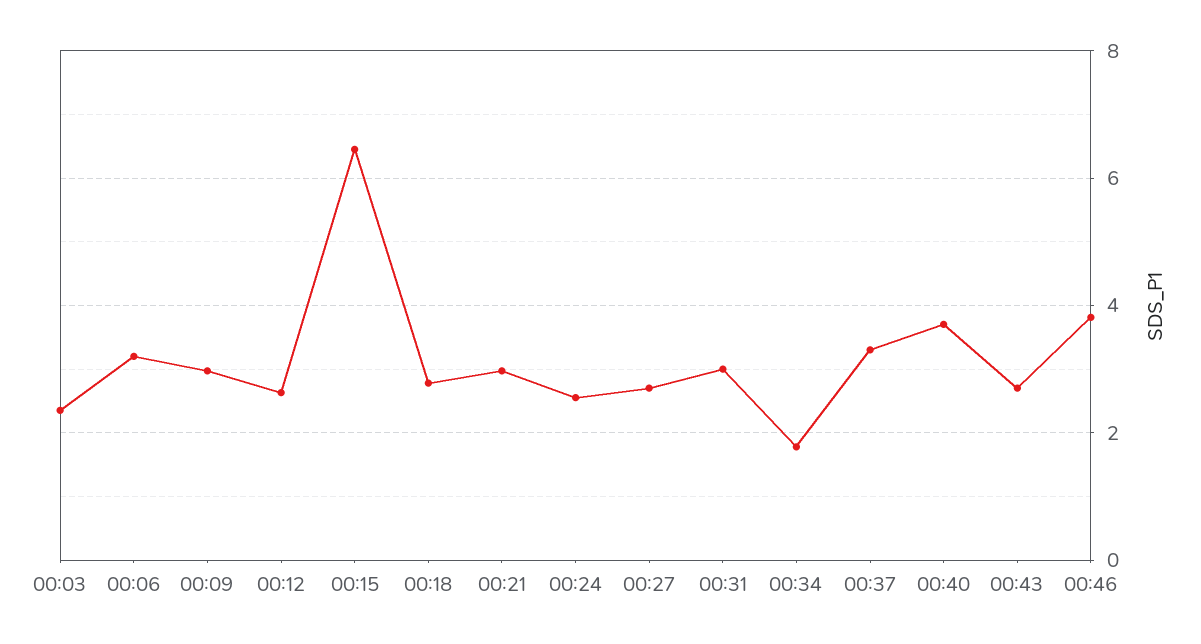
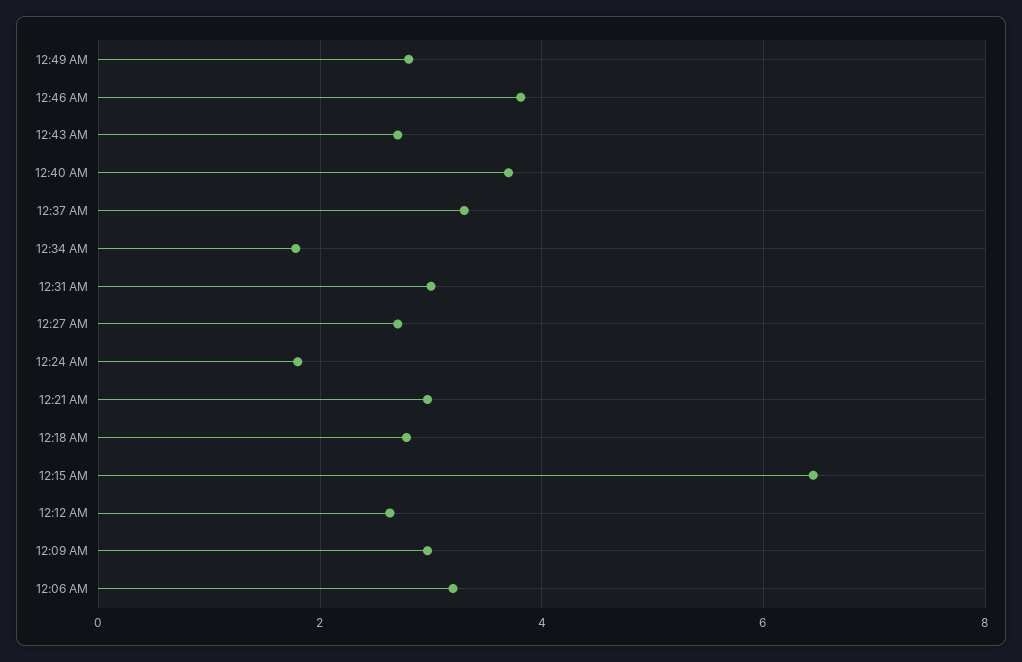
00:03: 2.4 -> none
00:24: 2.6 -> 1.8
12:49 AM: none -> 2.8

